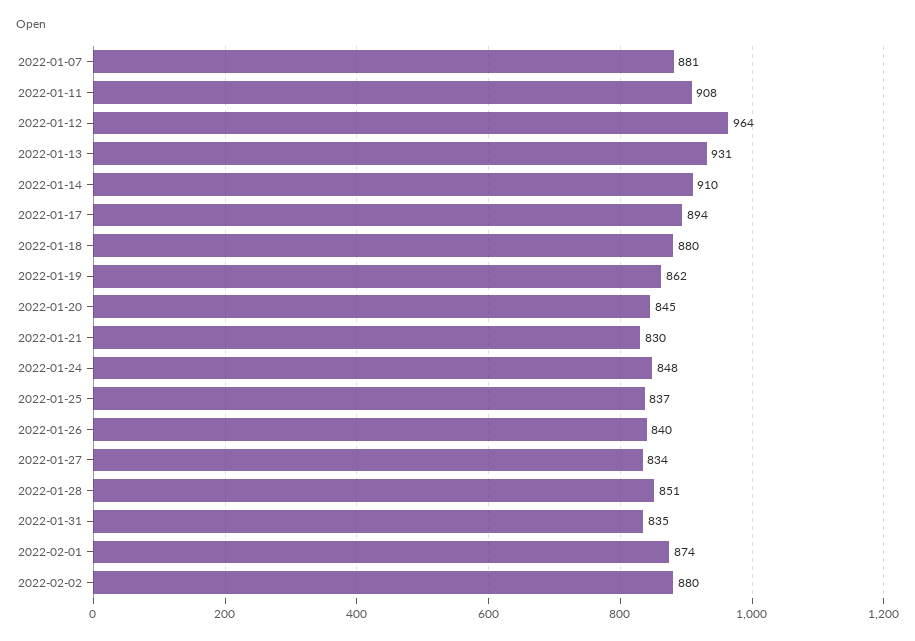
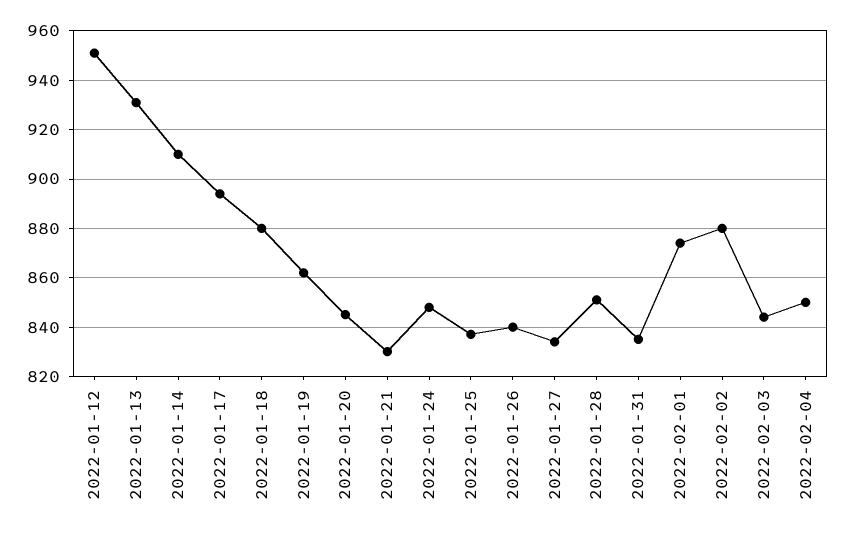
2022-01-07: 881 -> none
2022-01-11: 908 -> none
2022-01-12: 964 -> 950
2022-02-03: none -> 845
2022-02-04: none -> 850

